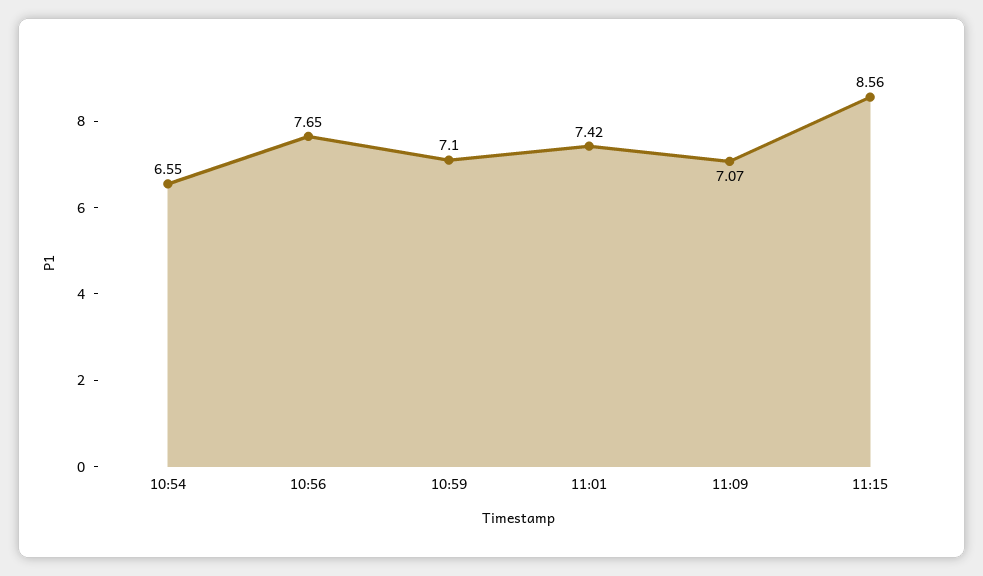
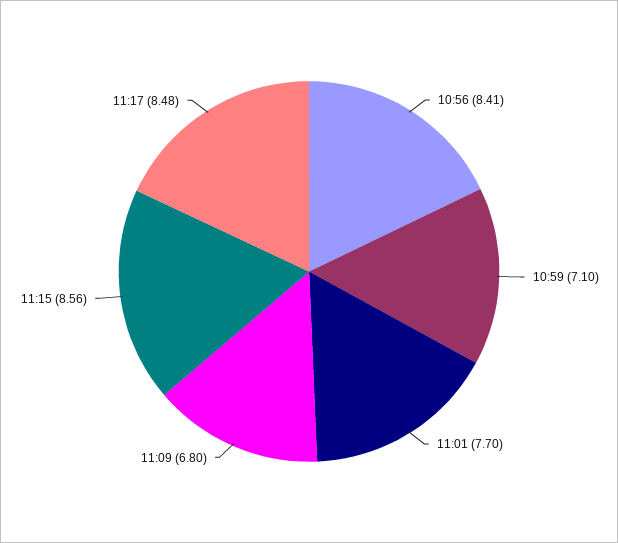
10:54: 6.55 -> none
10:56: 7.65 -> 8.41
11:01: 7.42 -> 7.7
11:09: 7.07 -> 6.8
11:17: none -> 8.48

